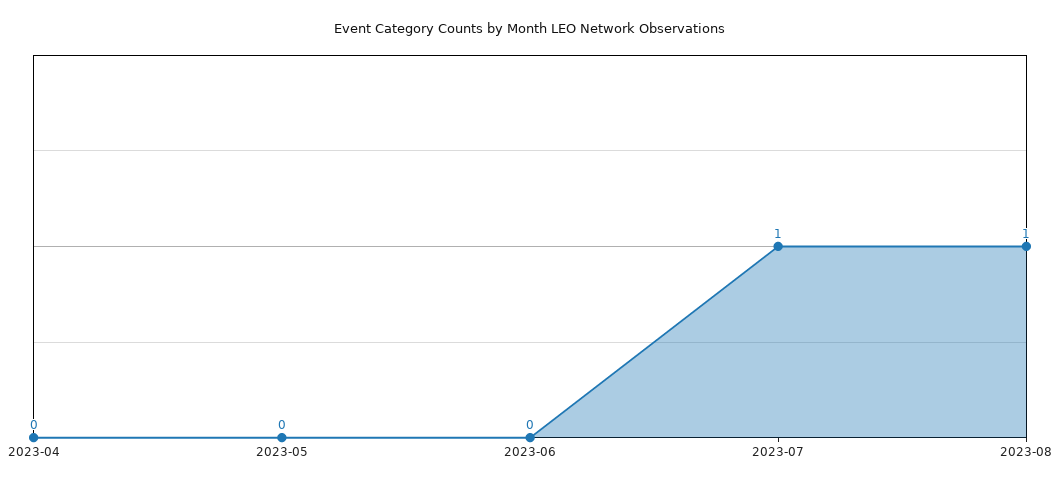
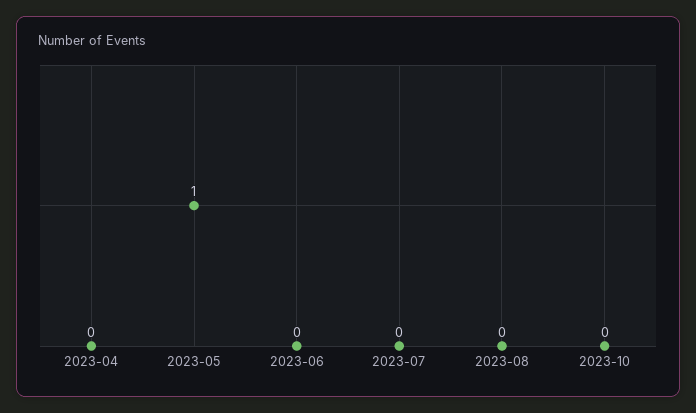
2023-05: 0 -> 1
2023-07: 1 -> 0
2023-08: 1 -> 0
2023-10: none -> 0

